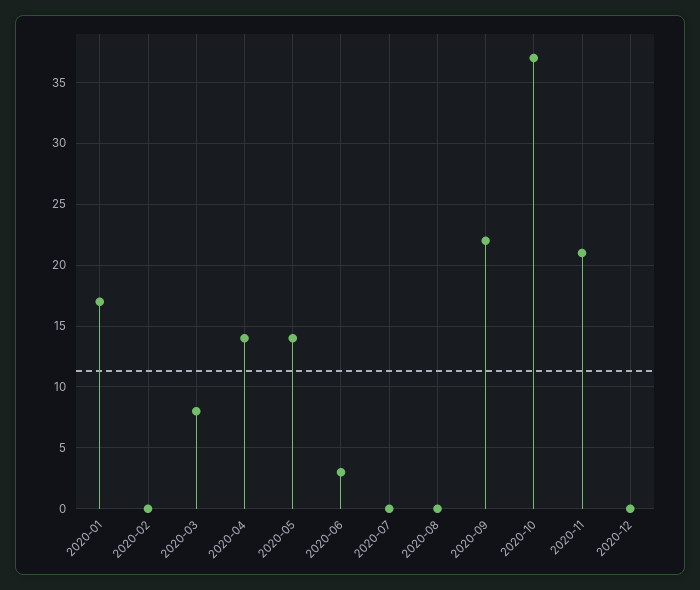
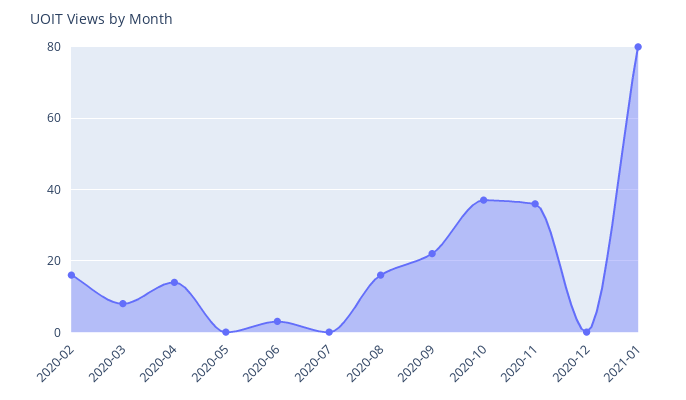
2020-01: 17 -> none
2020-02: 0 -> 15
2020-05: 14 -> 0
2020-08: 0 -> 15
2020-11: 21 -> 35
2021-01: none -> 80

